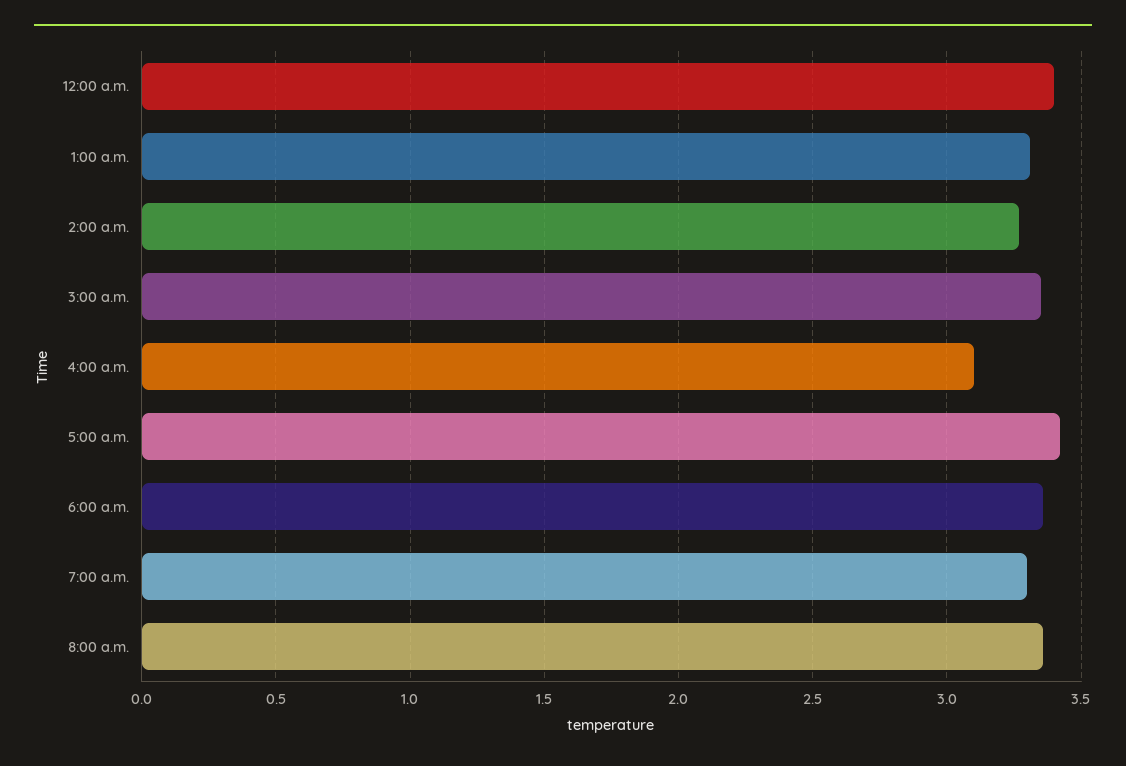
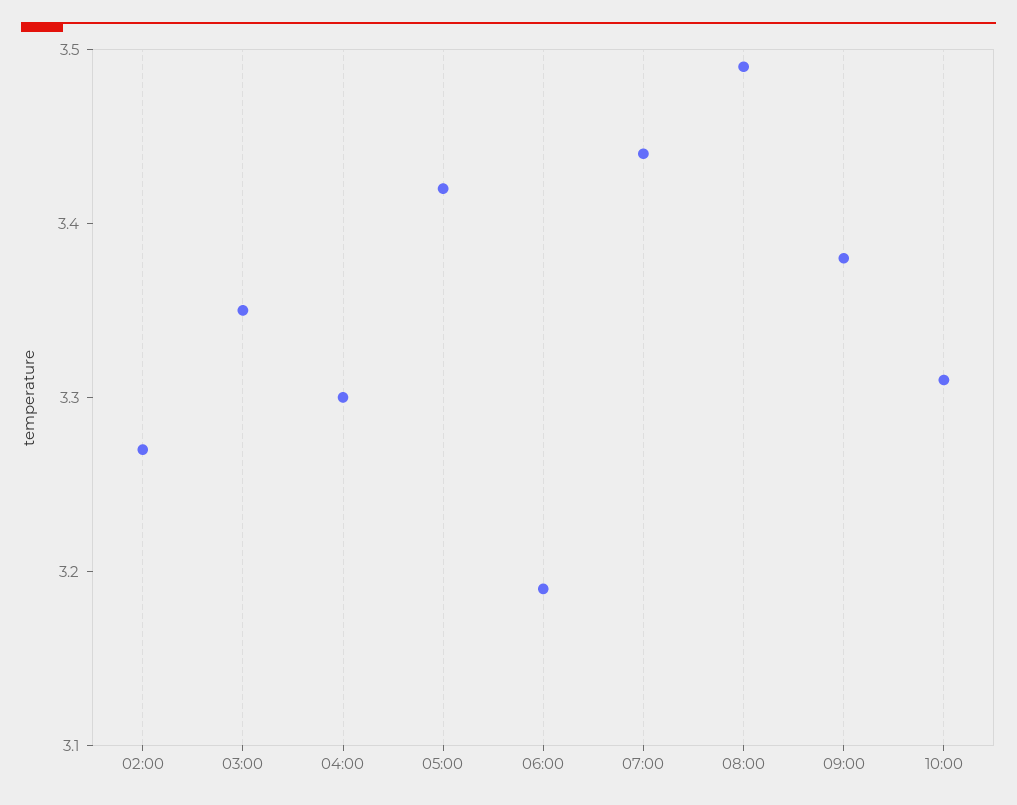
12:00 a.m.: 3.4 -> none
1:00 a.m.: 3.3 -> none
4:00 a.m.: 3.1 -> 3.3
6:00 a.m.: 3.35 -> 3.19
7:00 a.m.: 3.3 -> 3.44
8:00 a.m.: 3.35 -> 3.49
09:00: none -> 3.38
10:00: none -> 3.31

